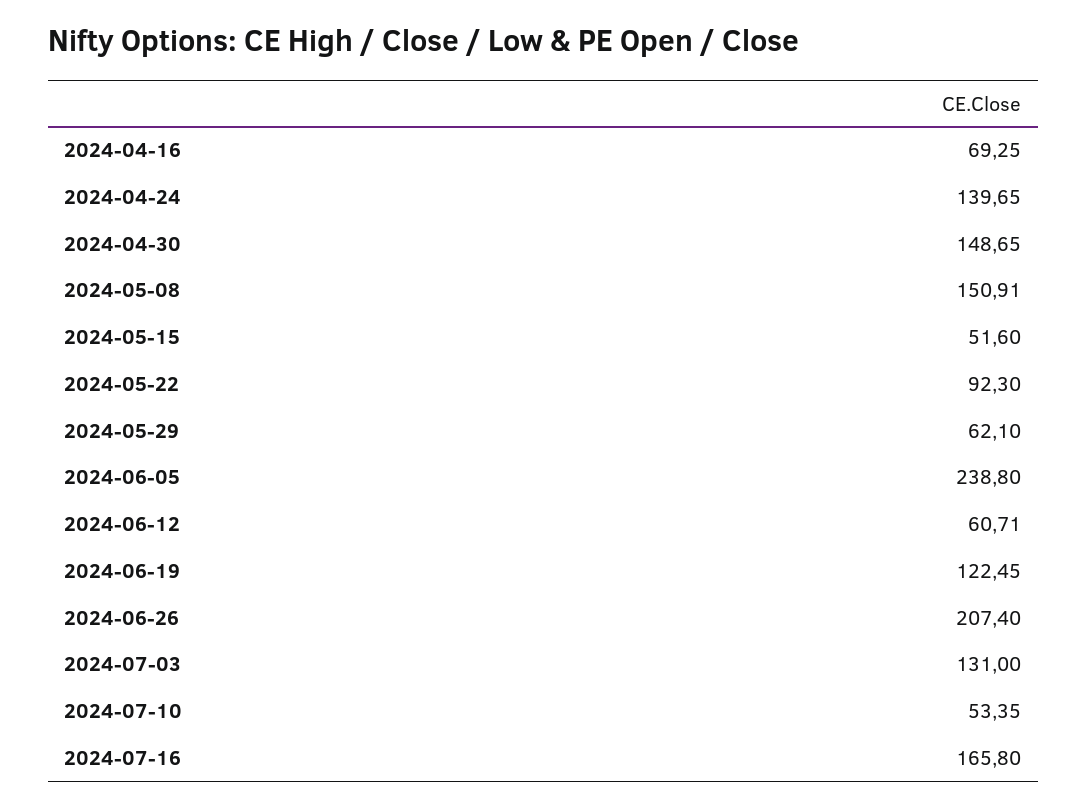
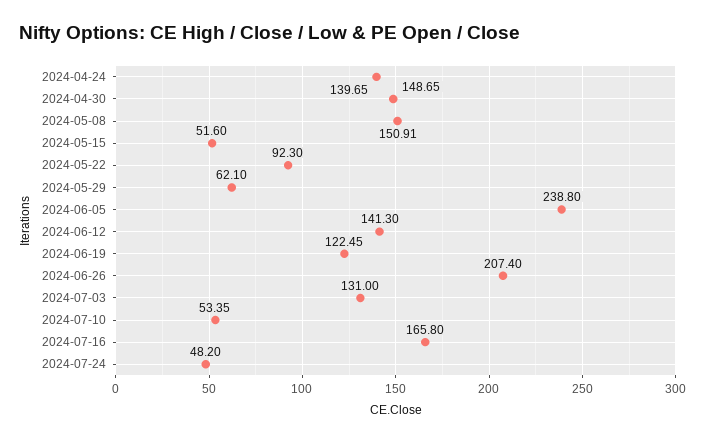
2024-04-16: 69.25 -> none
2024-06-12: 60.71 -> 141.3
2024-07-24: none -> 48.2

